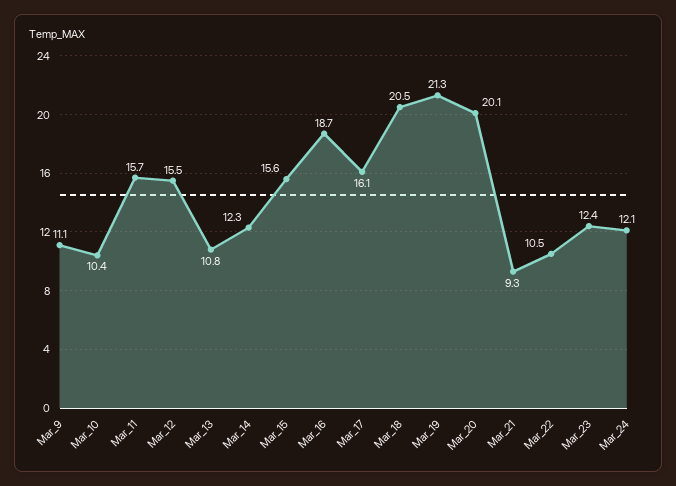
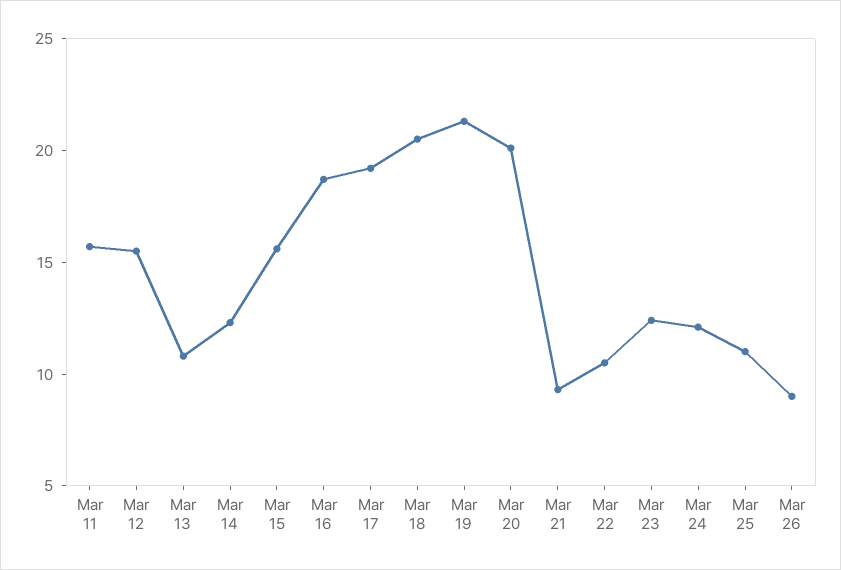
Mar_9: 11.1 -> none
Mar_10: 10.4 -> none
Mar_17: 16.1 -> 19
Mar 25: none -> 11
Mar 26: none -> 9

